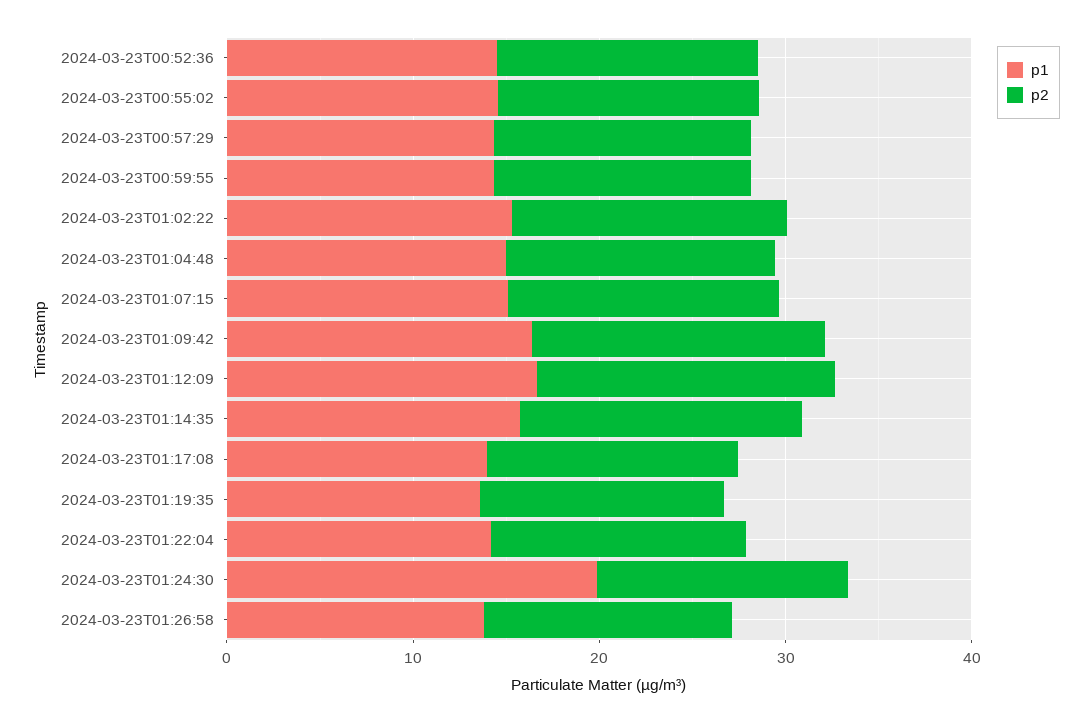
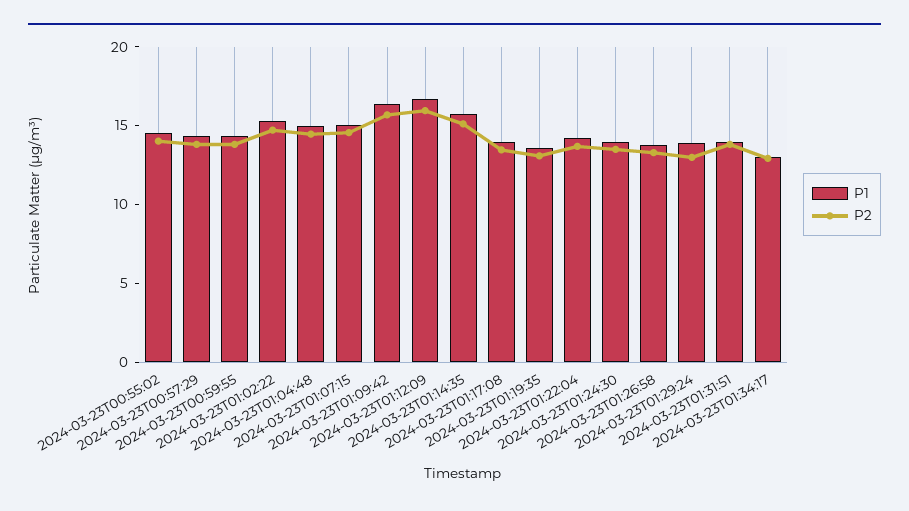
p1, 2024-03-23T00:52:36: 14 -> none
p2, 2024-03-23T00:52:36: 14 -> none
p1, 2024-03-23T01:24:30: 20 -> 14
p1, 2024-03-23T01:29:24: none -> 14
p2, 2024-03-23T01:29:24: none -> 13
p1, 2024-03-23T01:31:51: none -> 14
p2, 2024-03-23T01:31:51: none -> 14
p1, 2024-03-23T01:34:17: none -> 13
p2, 2024-03-23T01:34:17: none -> 13

